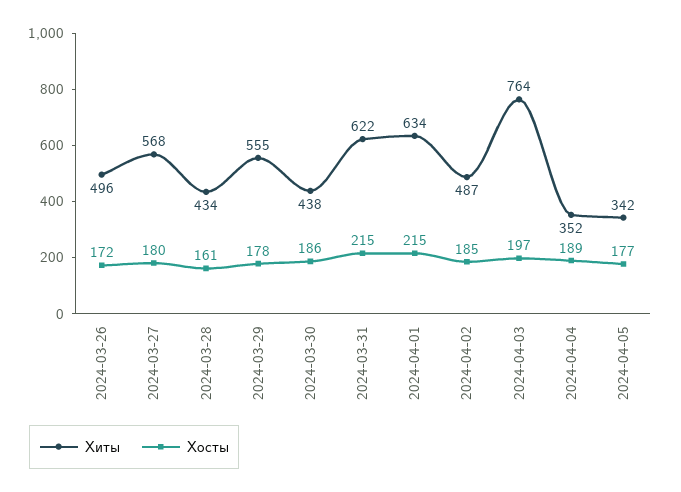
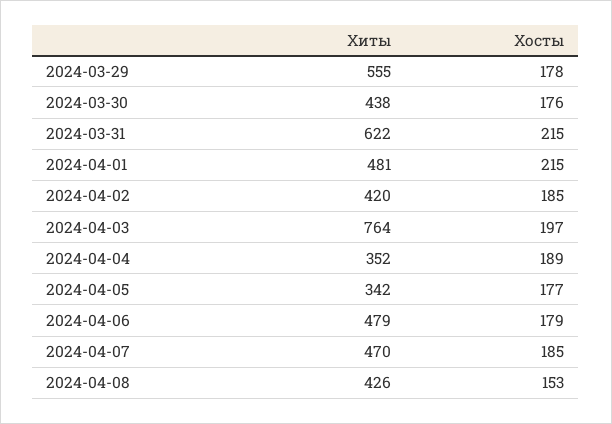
Хиты, 2024-03-26: 496 -> none
Хосты, 2024-03-26: 172 -> none
Хиты, 2024-03-27: 568 -> none
Хосты, 2024-03-27: 180 -> none
Хиты, 2024-03-28: 434 -> none
Хосты, 2024-03-28: 161 -> none
Хосты, 2024-03-30: 186 -> 176
Хиты, 2024-04-01: 634 -> 481
Хиты, 2024-04-02: 487 -> 420
Хиты, 2024-04-06: none -> 479
Хосты, 2024-04-06: none -> 179
Хиты, 2024-04-07: none -> 470
Хосты, 2024-04-07: none -> 185
Хиты, 2024-04-08: none -> 426
Хосты, 2024-04-08: none -> 153

